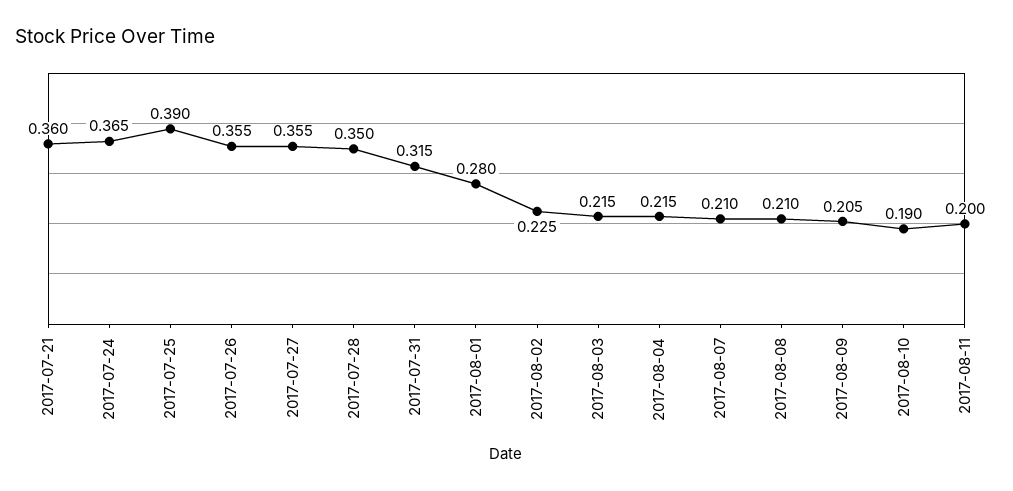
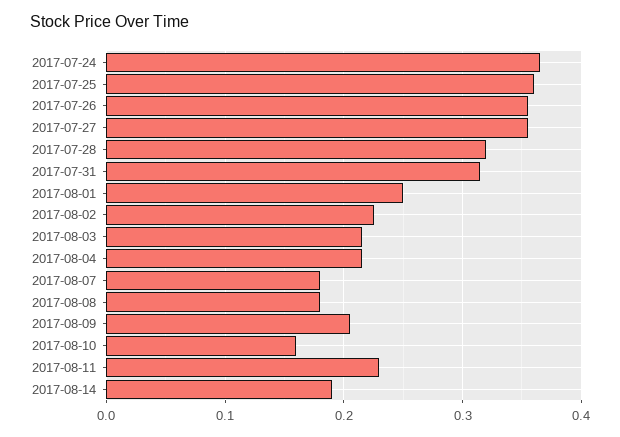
2017-07-21: 0.36 -> none
2017-07-25: 0.39 -> 0.36
2017-07-28: 0.35 -> 0.32
2017-08-01: 0.28 -> 0.25
2017-08-07: 0.21 -> 0.18
2017-08-08: 0.21 -> 0.18
2017-08-10: 0.19 -> 0.16
2017-08-11: 0.2 -> 0.23
2017-08-14: none -> 0.19

